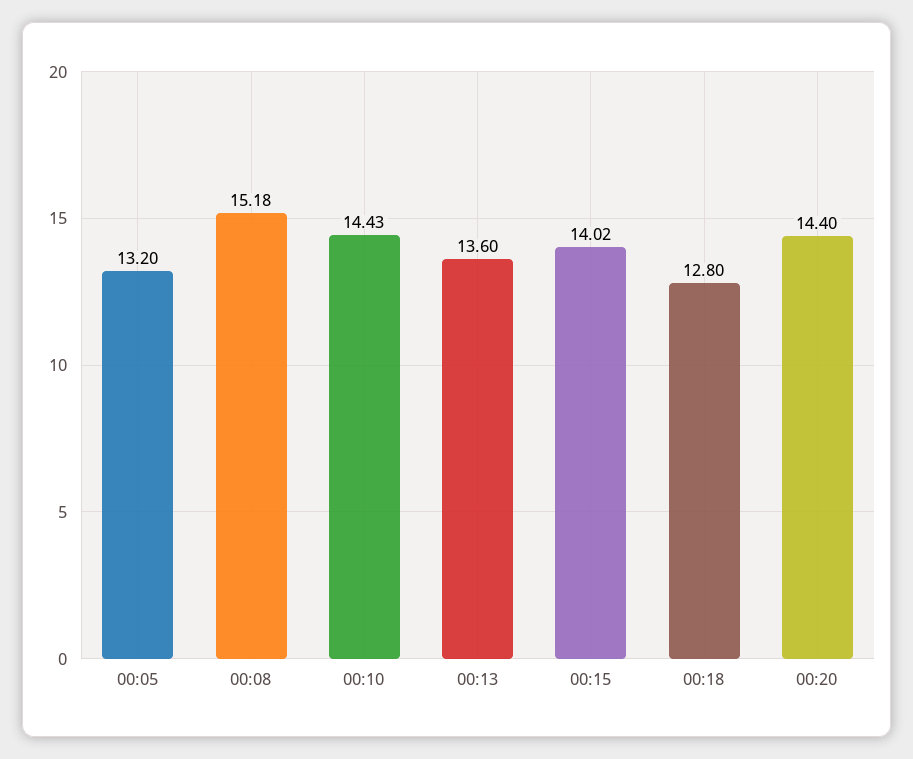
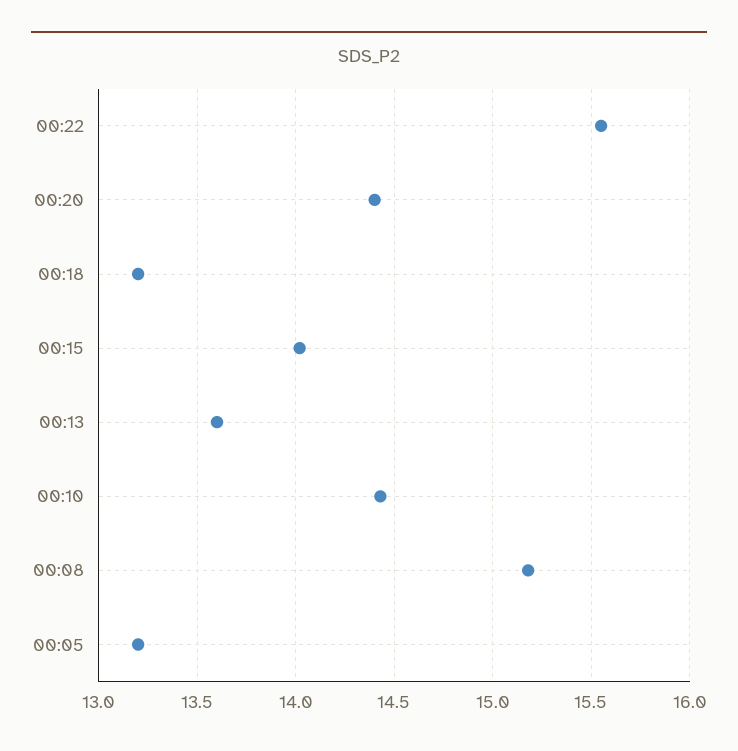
00:18: 12.8 -> 13.2
00:22: none -> 15.55

